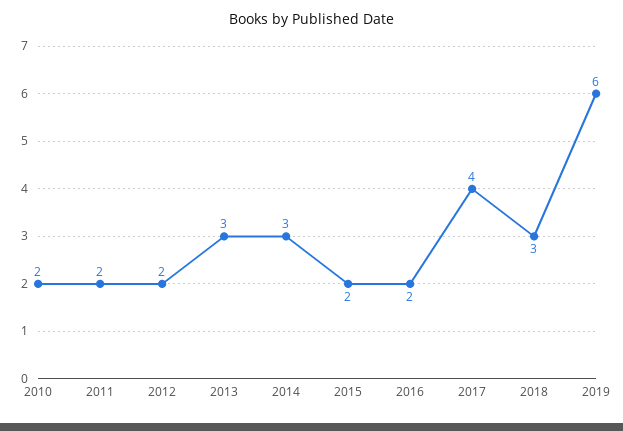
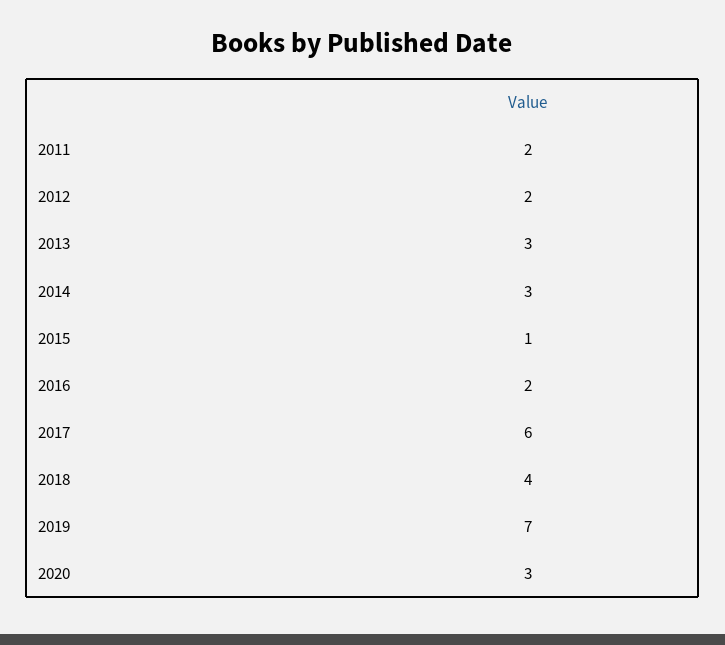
2010: 2 -> none
2015: 2 -> 1
2017: 4 -> 6
2018: 3 -> 4
2019: 6 -> 7
2020: none -> 3

